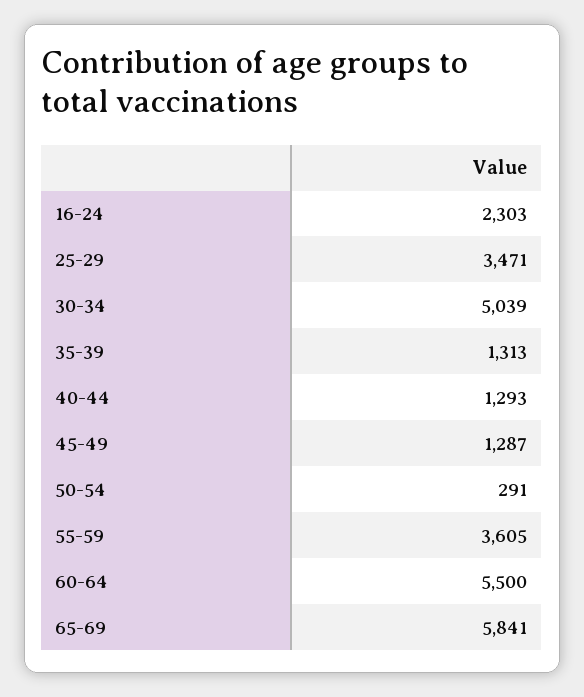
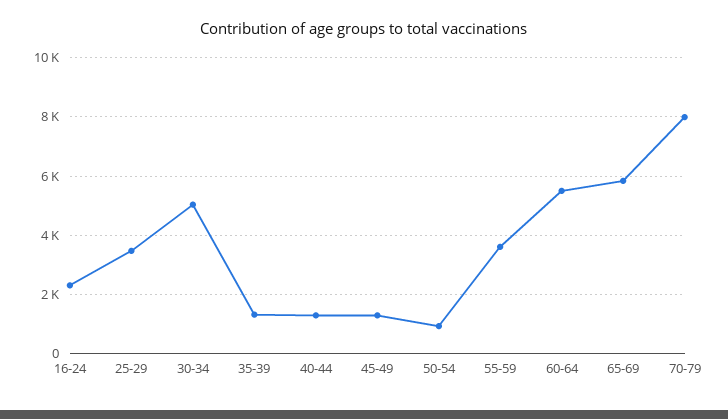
50-54: 291 -> 1000
70-79: none -> 8000

